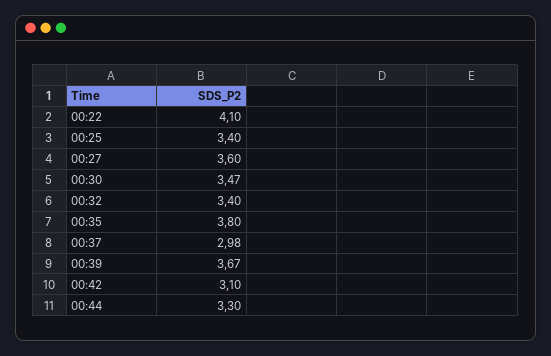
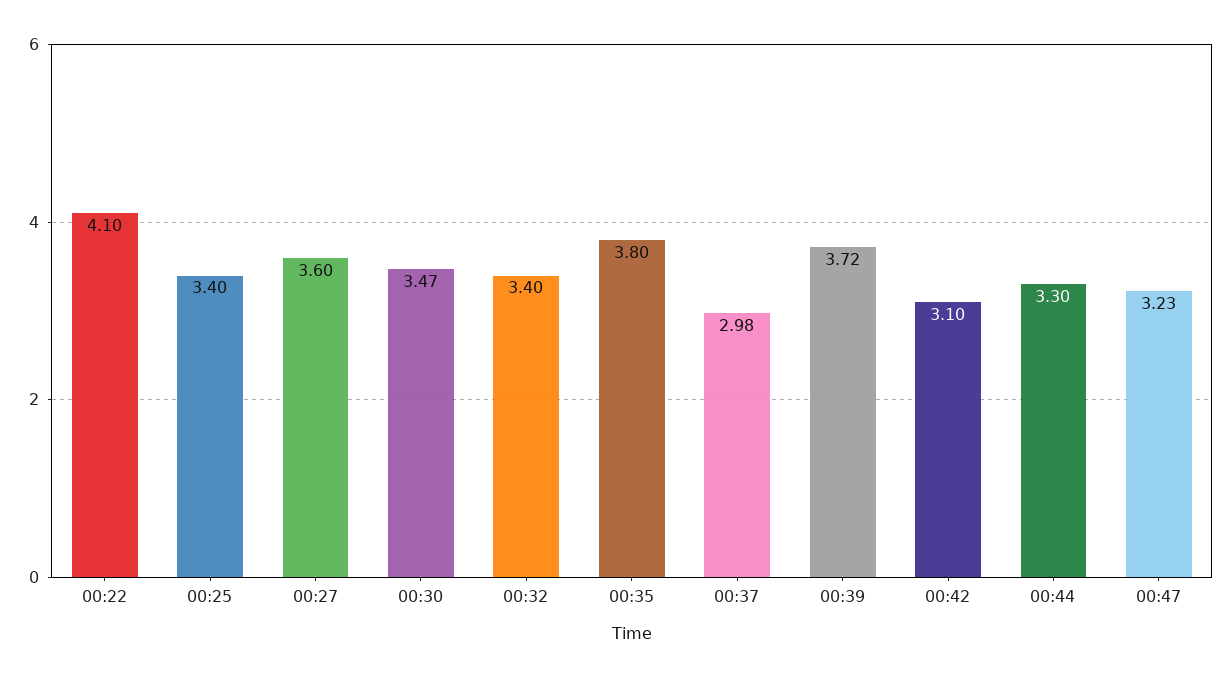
00:39: 3.67 -> 3.72
00:47: none -> 3.23

